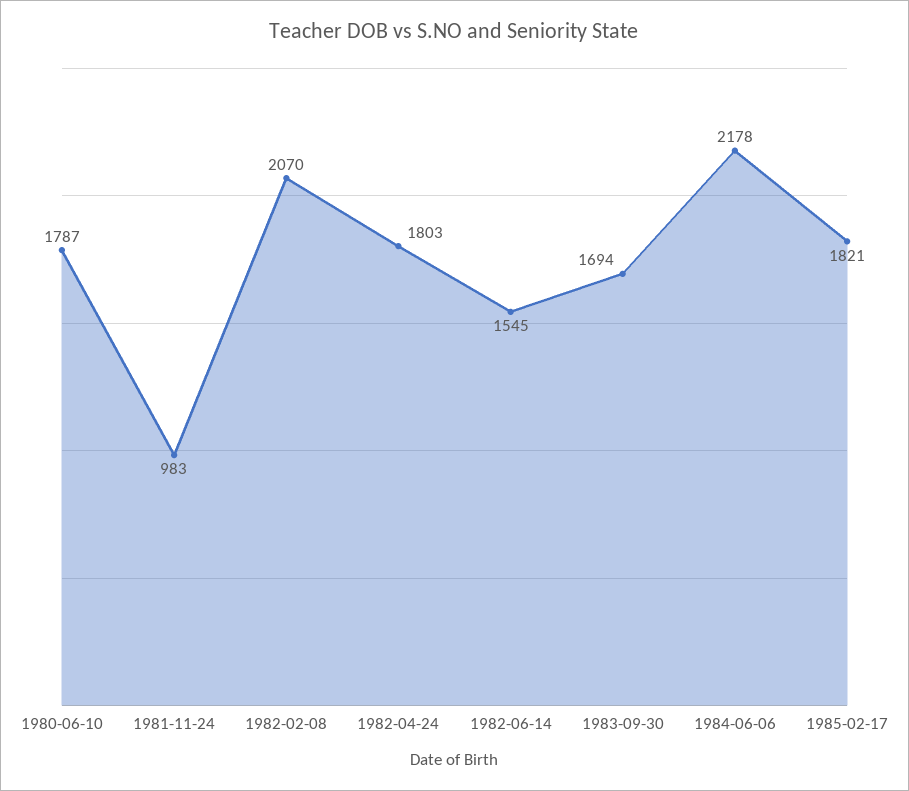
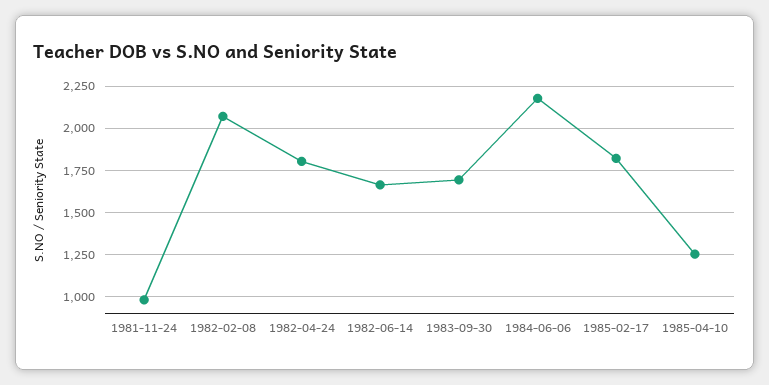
1980-06-10: 1787 -> none
1982-06-14: 1545 -> 1650
1985-04-10: none -> 1250

